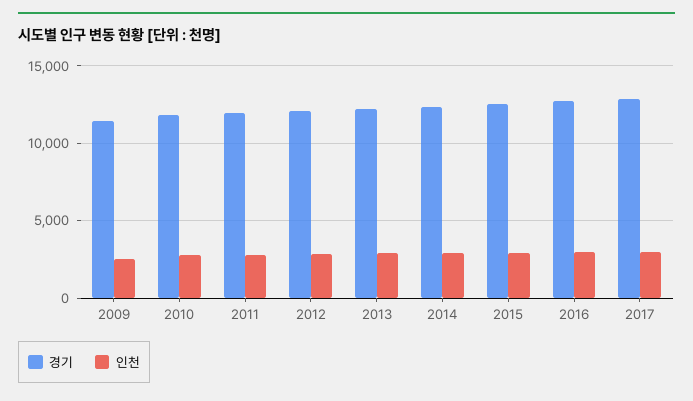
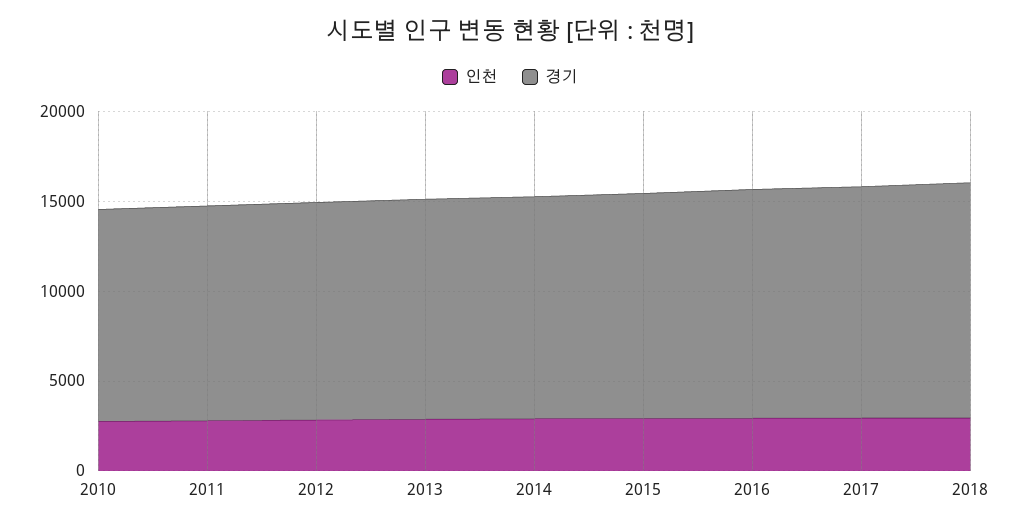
경기, 2009: 11500 -> none
인천, 2009: 2500 -> none
인천, 2018: none -> 3000
경기, 2018: none -> 13000

